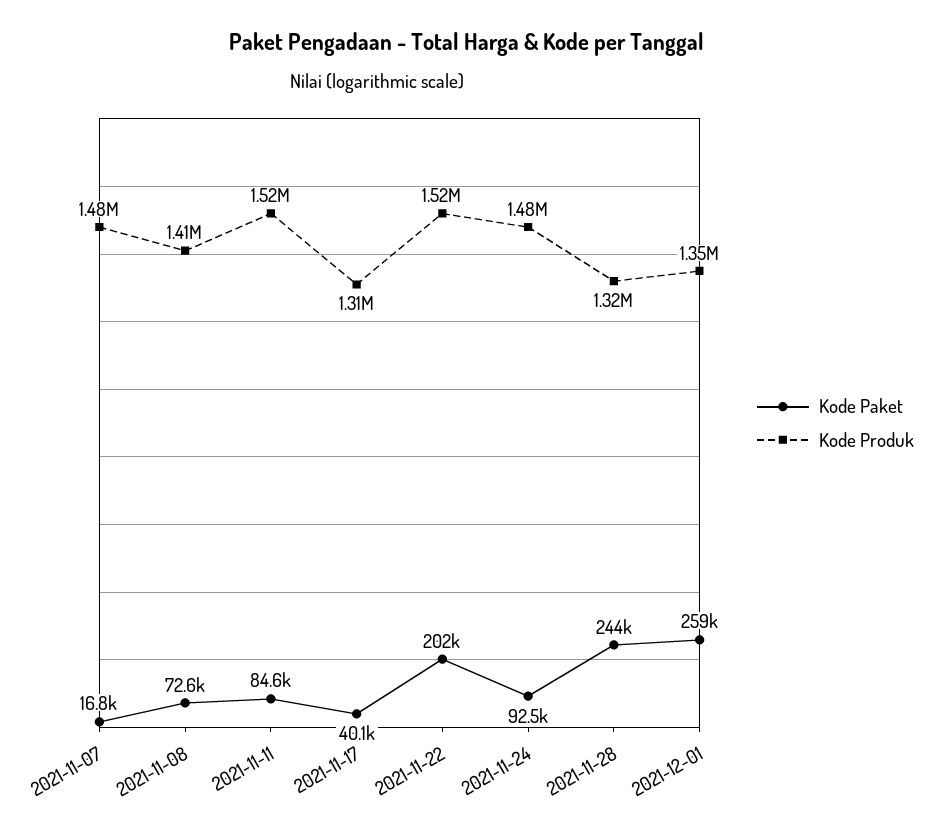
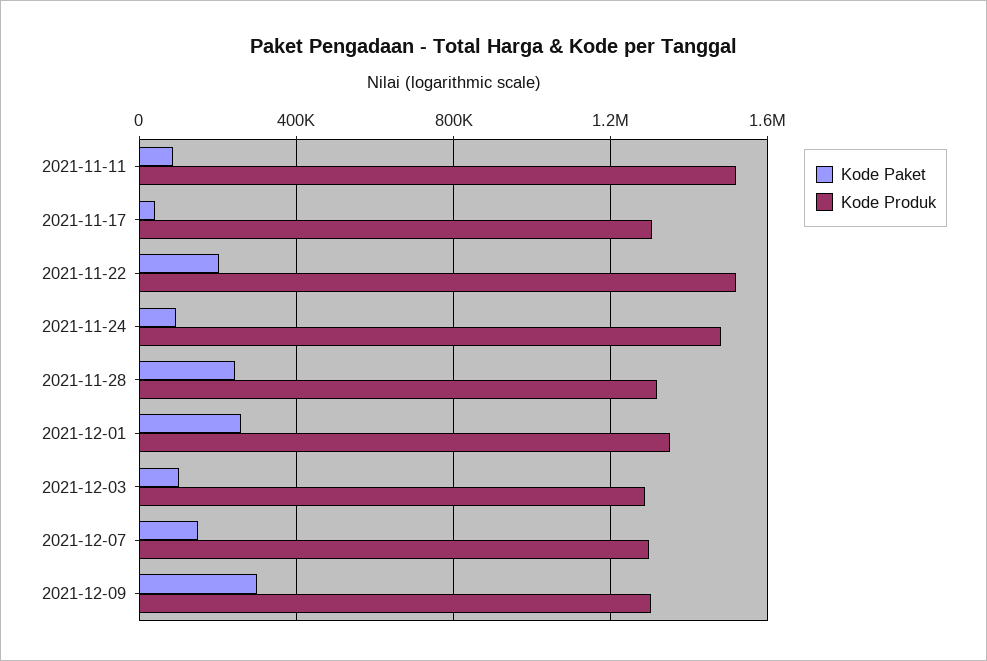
Kode Paket, 2021-11-07: 16800 -> none
Kode Produk, 2021-11-07: 1480000 -> none
Kode Paket, 2021-11-08: 72600 -> none
Kode Produk, 2021-11-08: 1410000 -> none
Kode Paket, 2021-12-03: none -> 100000
Kode Produk, 2021-12-03: none -> 1300000
Kode Paket, 2021-12-07: none -> 150000
Kode Produk, 2021-12-07: none -> 1300000
Kode Paket, 2021-12-09: none -> 300000
Kode Produk, 2021-12-09: none -> 1300000

